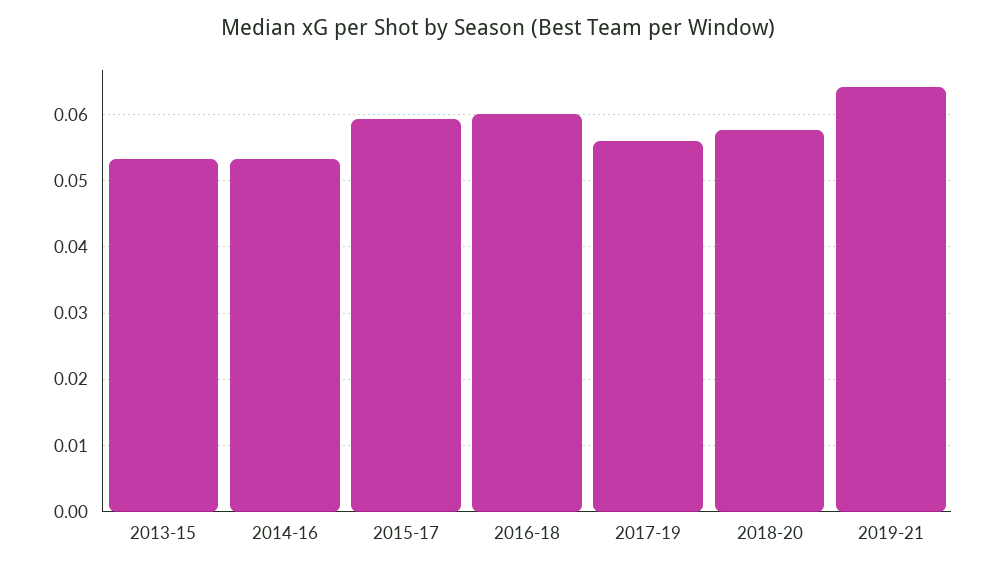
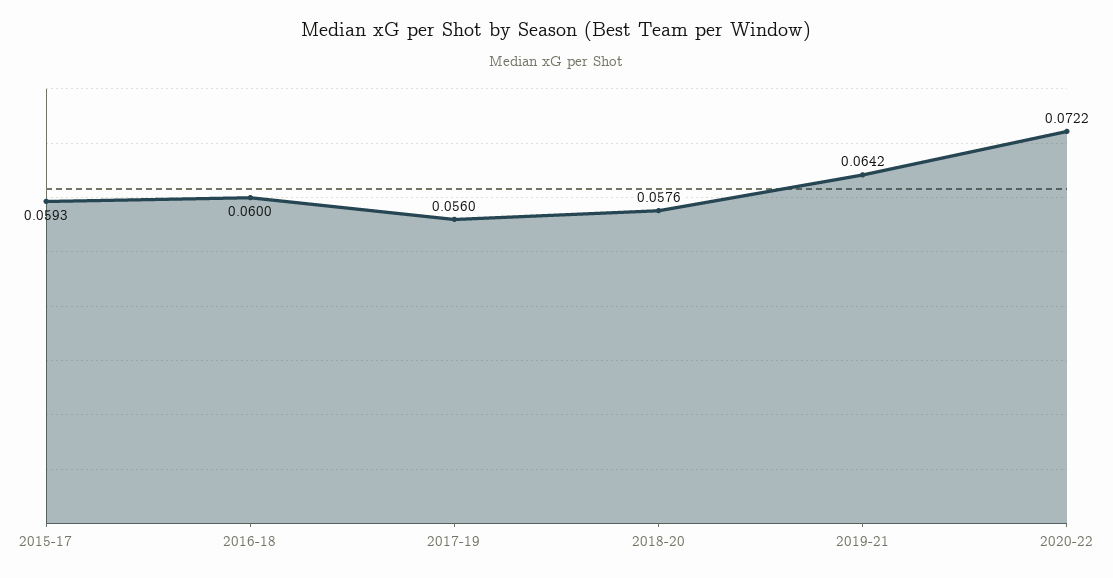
2013-15: 0.053 -> none
2014-16: 0.053 -> none
2020-22: none -> 0.0722

